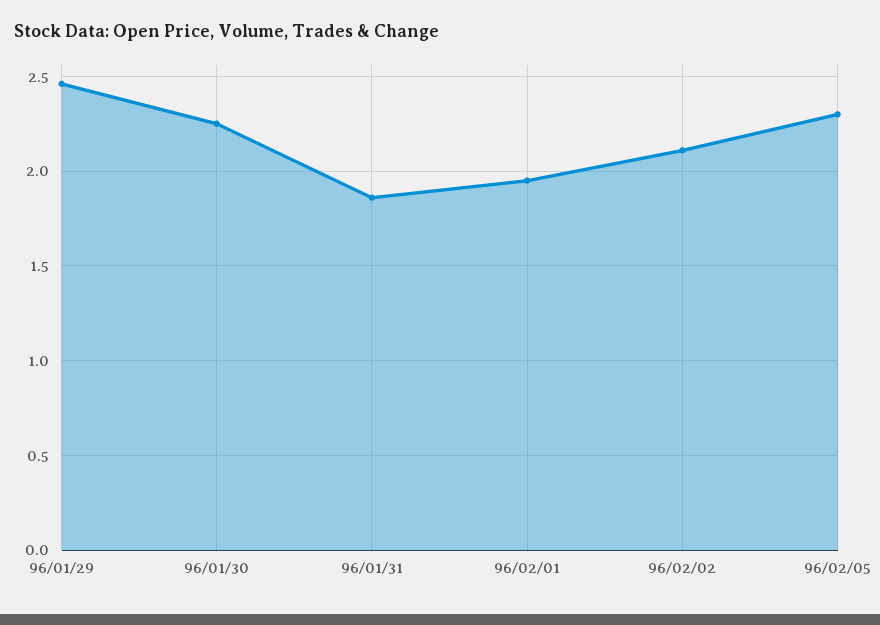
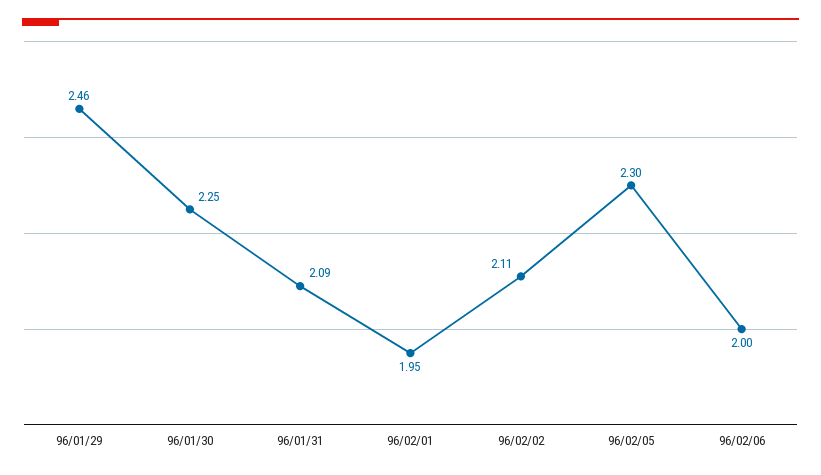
96/01/31: 1.85 -> 2.09
96/02/06: none -> 2

